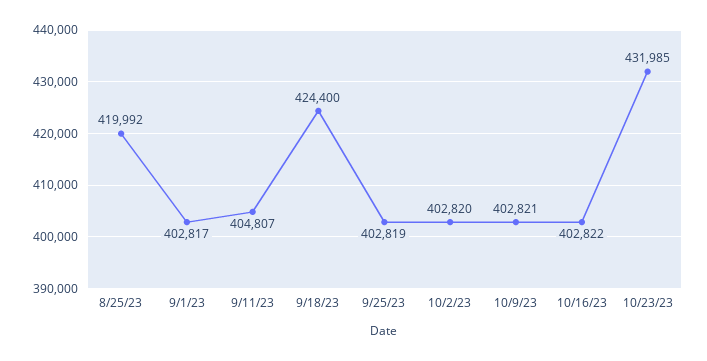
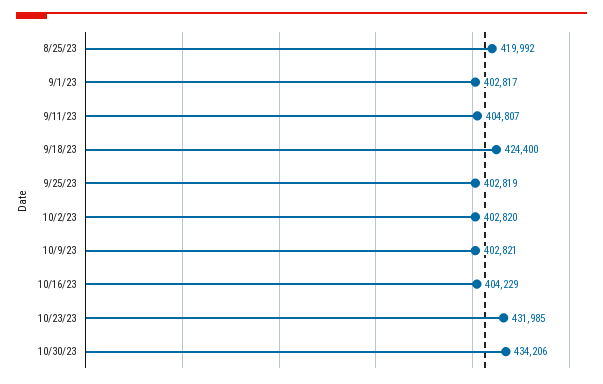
10/16/23: 402822 -> 404229
10/30/23: none -> 434206

